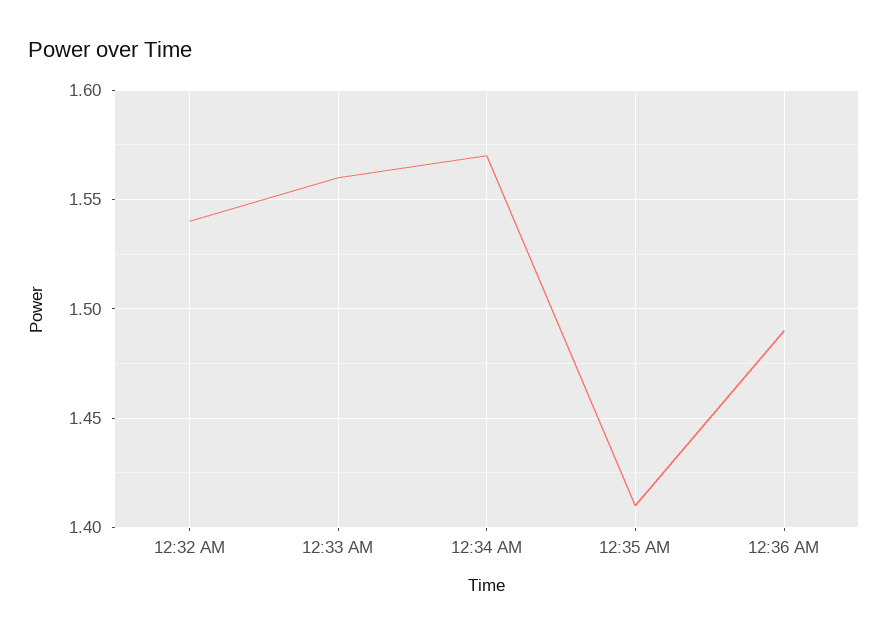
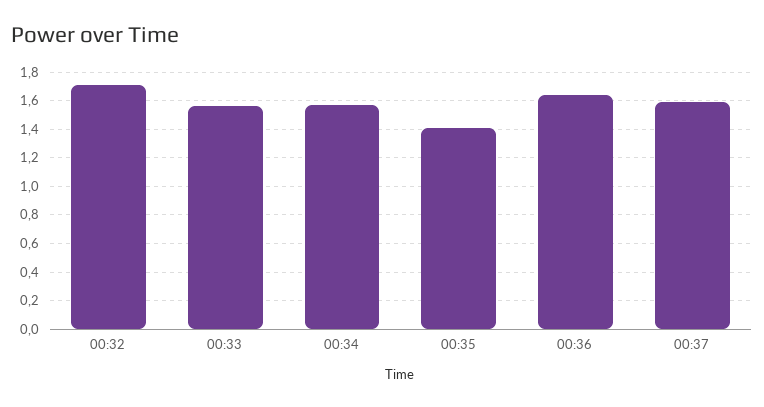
12:32 AM: 1.54 -> 1.7
12:36 AM: 1.49 -> 1.65
00:37: none -> 1.6

